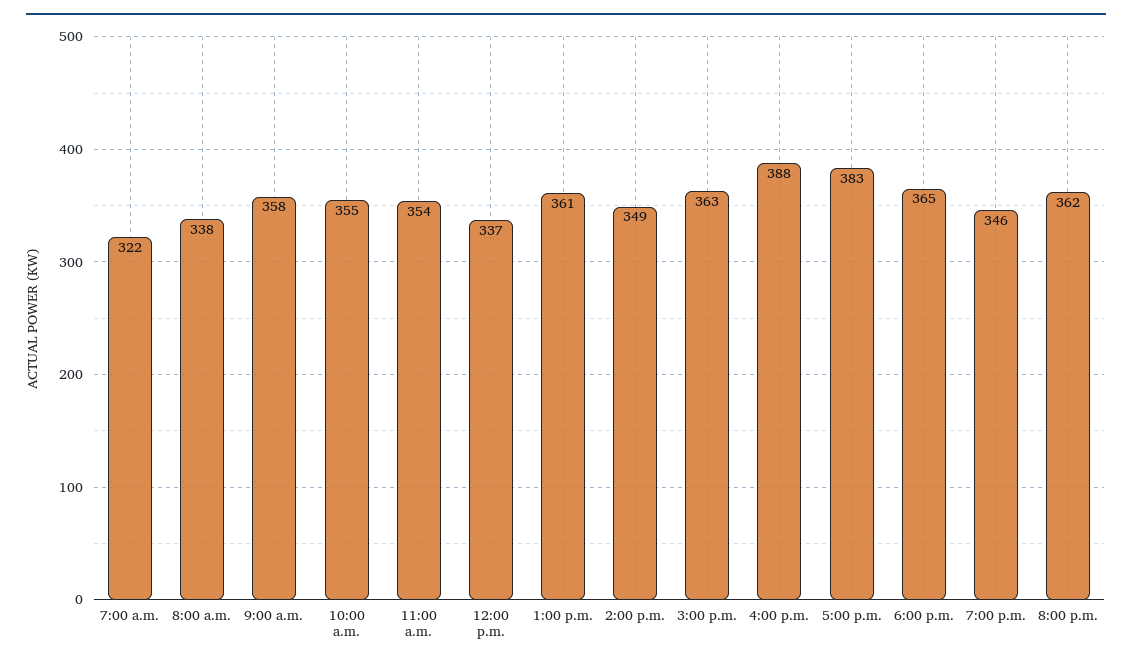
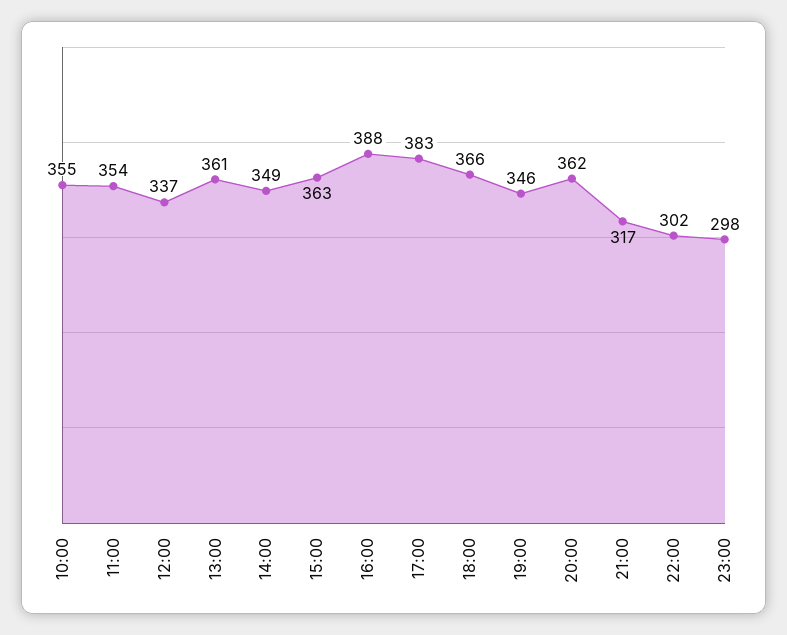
7:00 a.m.: 322 -> none
8:00 a.m.: 338 -> none
9:00 a.m.: 358 -> none
6:00 p.m.: 365 -> 366
21:00: none -> 317
22:00: none -> 302
23:00: none -> 298

